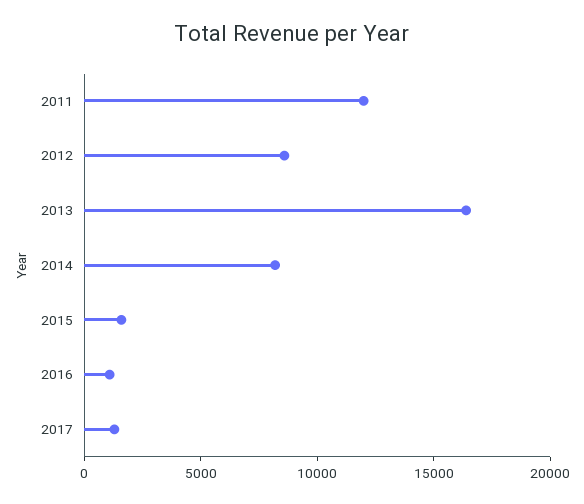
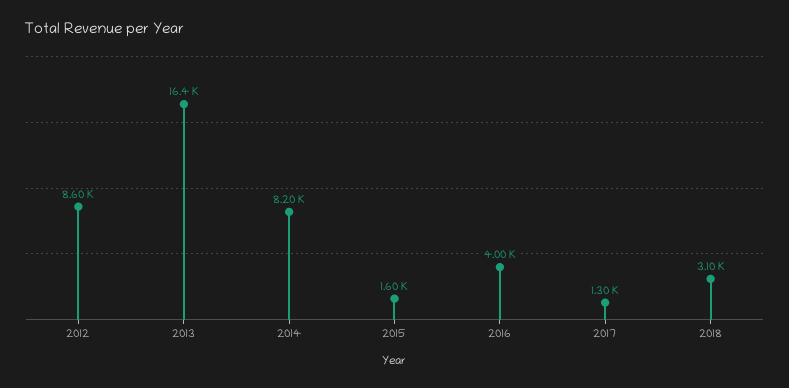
2011: 12000 -> none
2016: 1000 -> 4000
2018: none -> 3100

